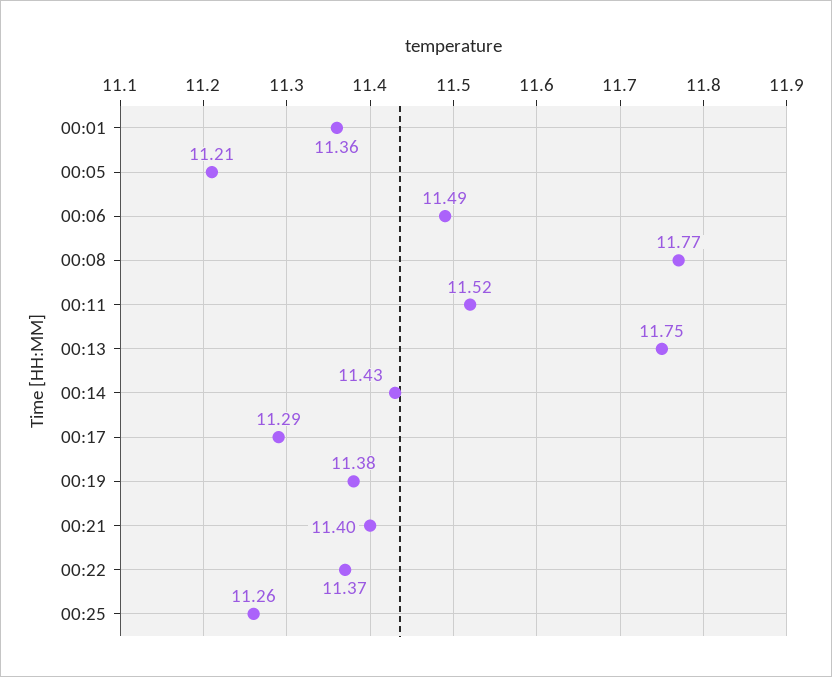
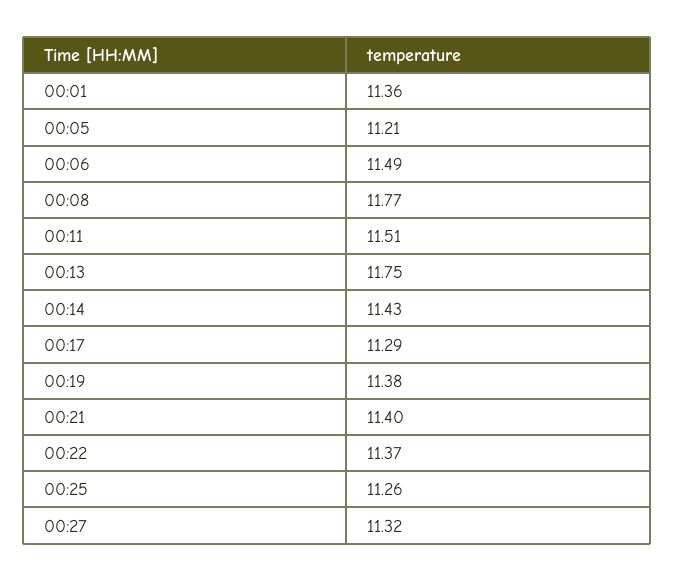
00:11: 11.52 -> 11.51
00:27: none -> 11.32

